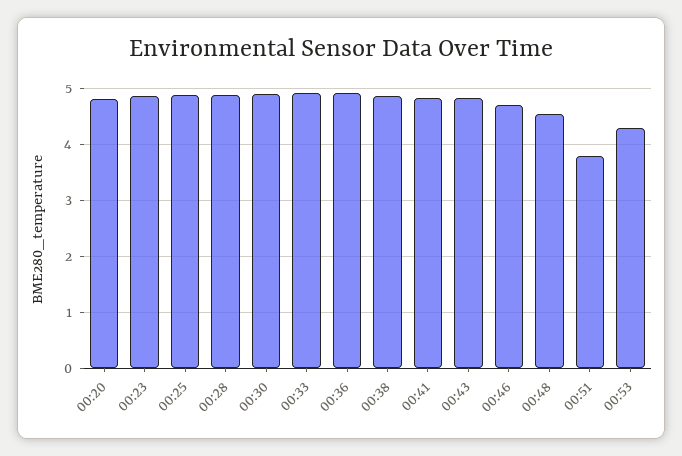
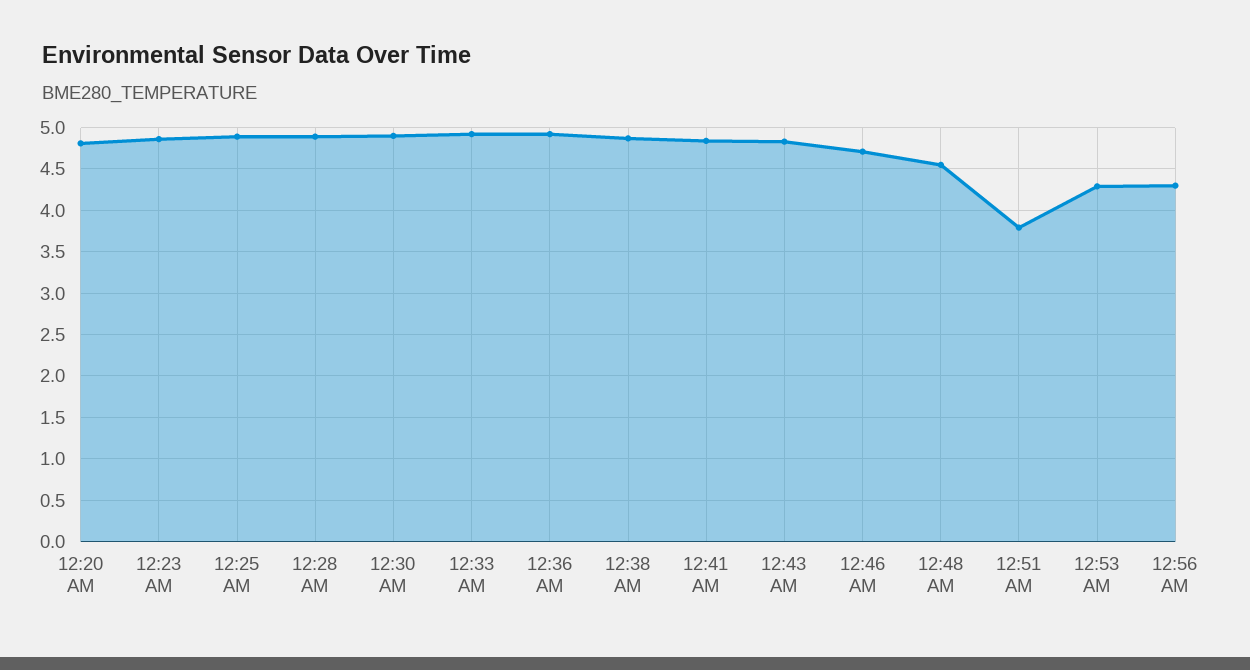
12:56 AM: none -> 4.3

